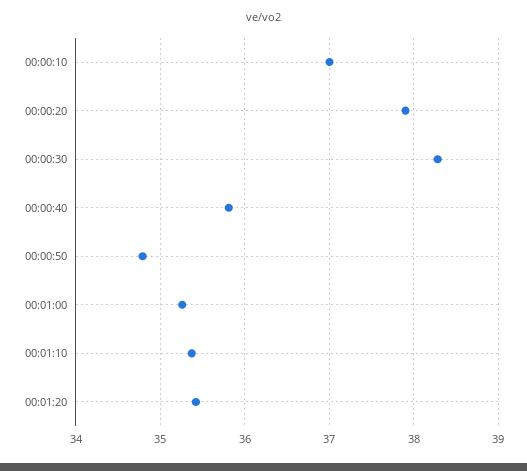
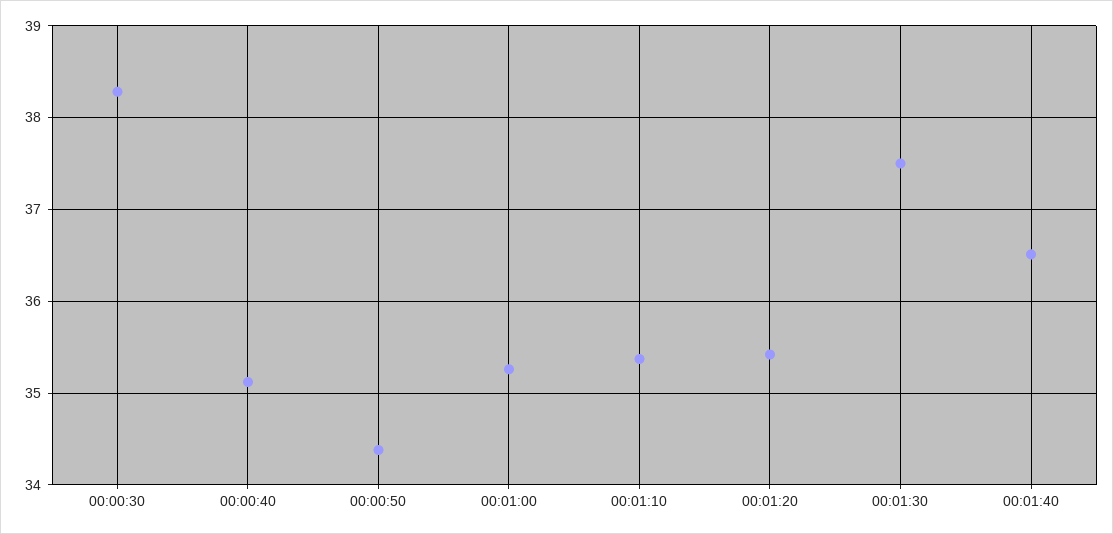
00:00:10: 37 -> none
00:00:20: 37.9 -> none
00:00:40: 35.8 -> 35.1
00:00:50: 34.8 -> 34.4
00:01:30: none -> 37.5
00:01:40: none -> 36.5

